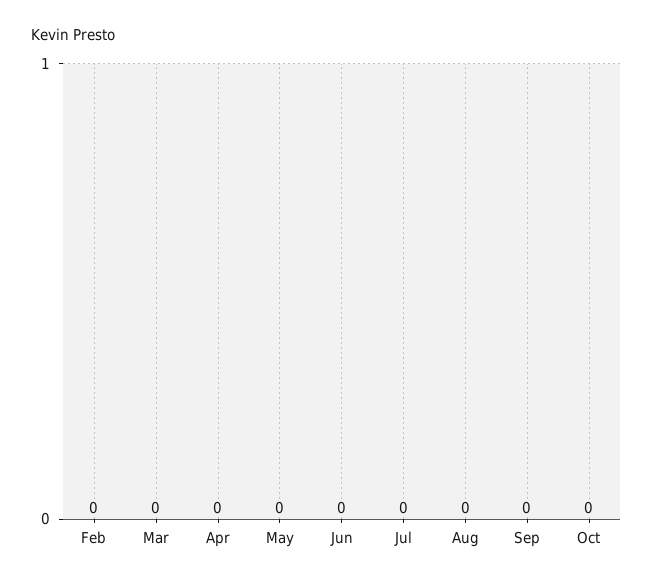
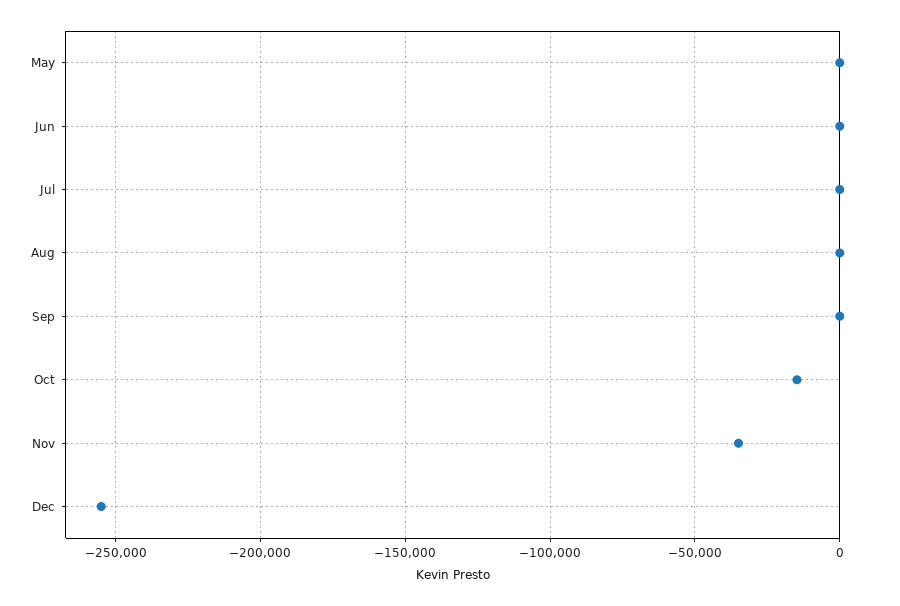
Feb: 0 -> none
Mar: 0 -> none
Apr: 0 -> none
Oct: 0 -> -15000
Nov: none -> -35000
Dec: none -> -255000

